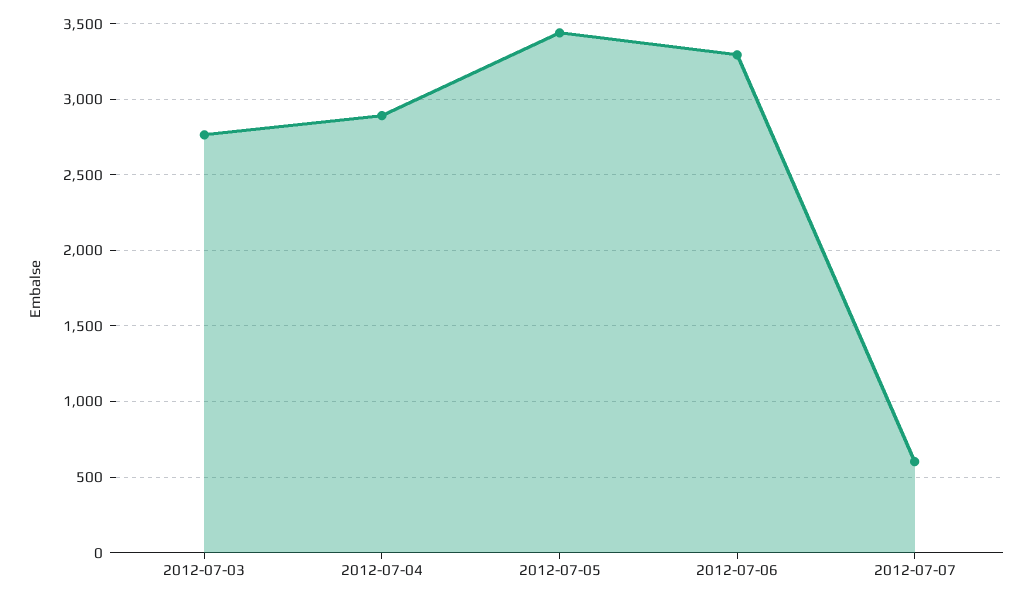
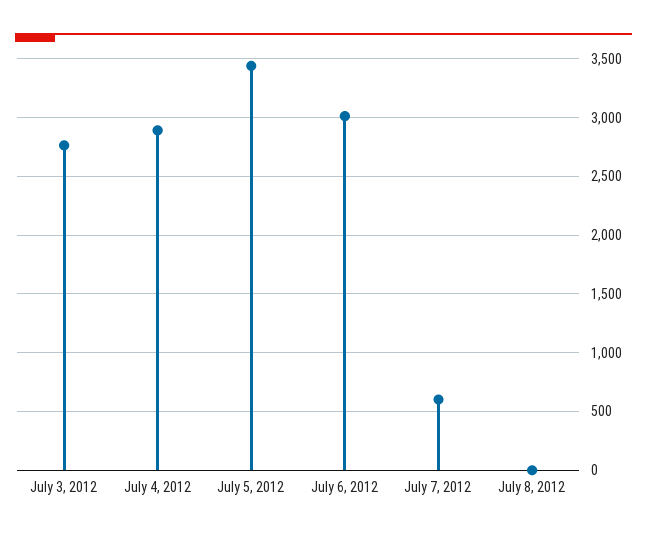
2012-07-06: 3300 -> 3000
July 8, 2012: none -> 0

